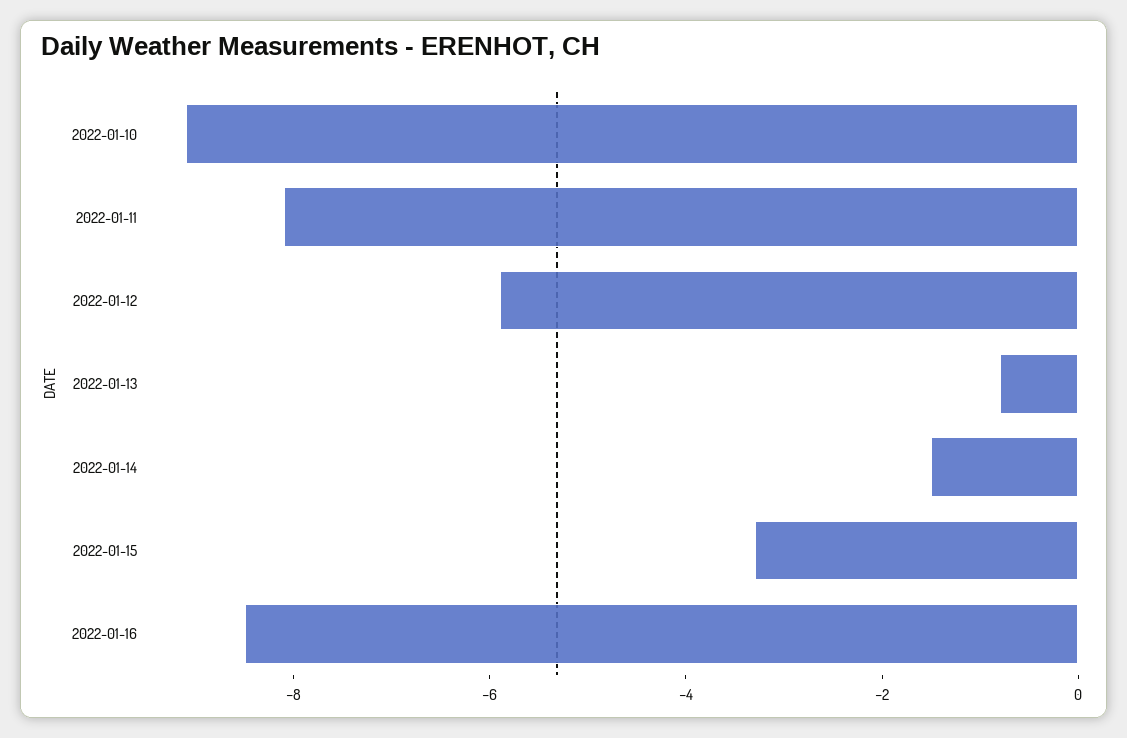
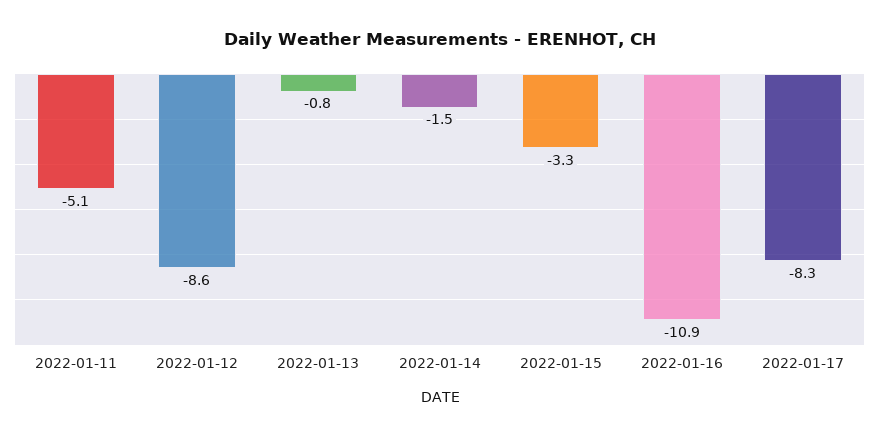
2022-01-10: -9 -> none
2022-01-11: -8 -> -5.1
2022-01-12: -6 -> -8.6
2022-01-16: -8.5 -> -10.9
2022-01-17: none -> -8.3

